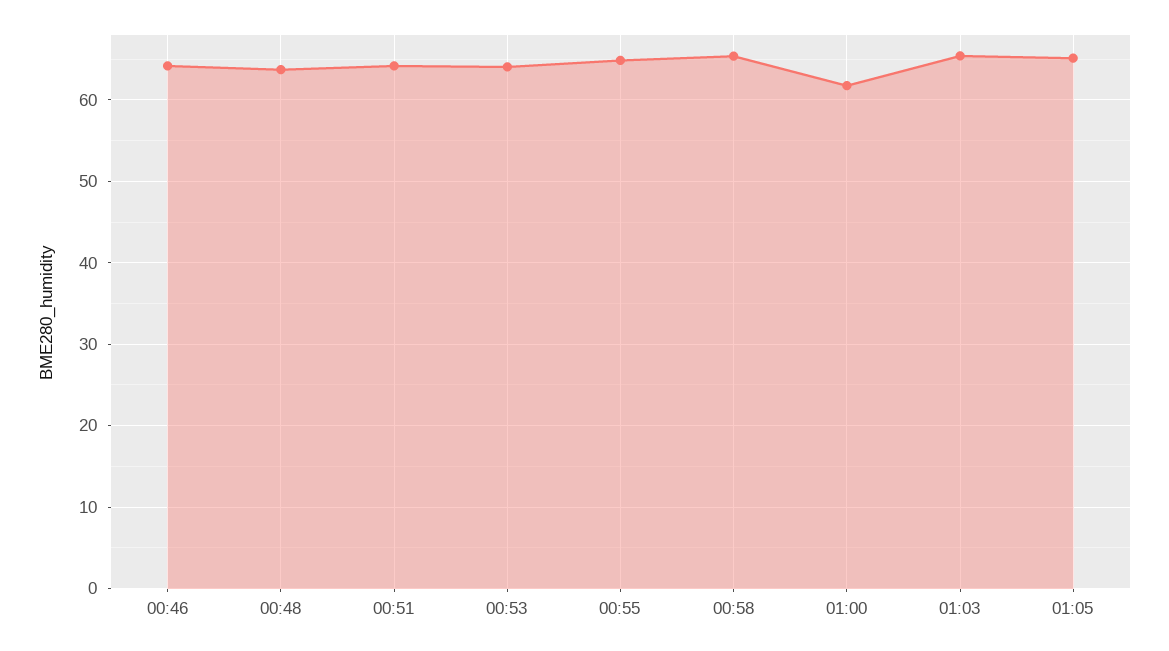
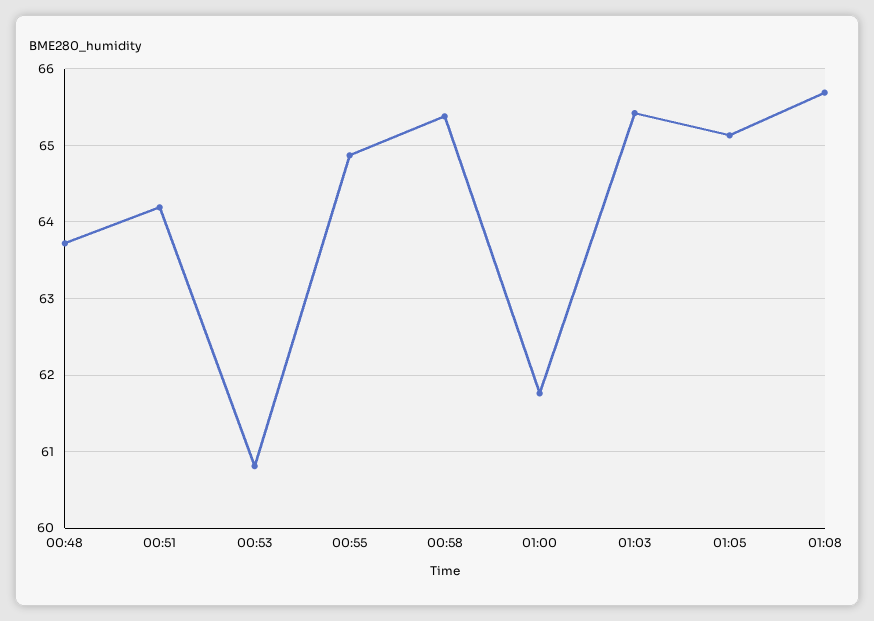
00:46: 64 -> none
00:53: 64 -> 60.8
01:08: none -> 65.7

